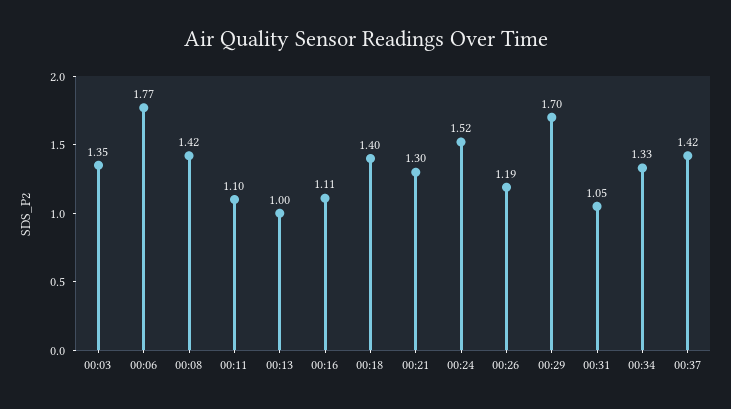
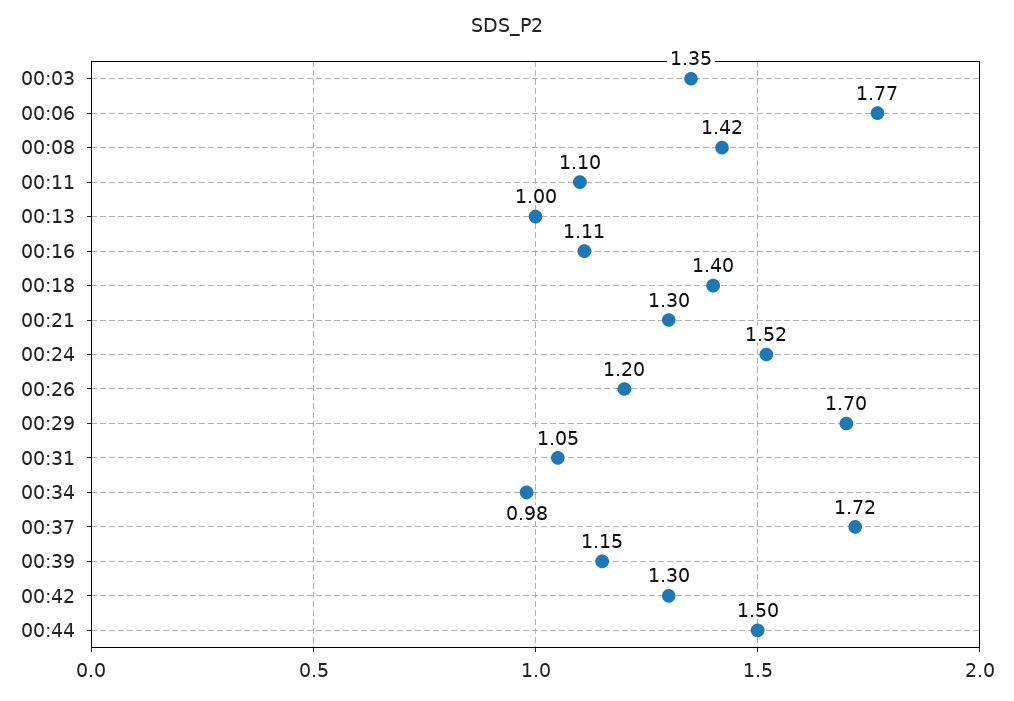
00:26: 1.19 -> 1.2
00:34: 1.33 -> 0.98
00:37: 1.42 -> 1.72
00:39: none -> 1.15
00:42: none -> 1.3
00:44: none -> 1.5

